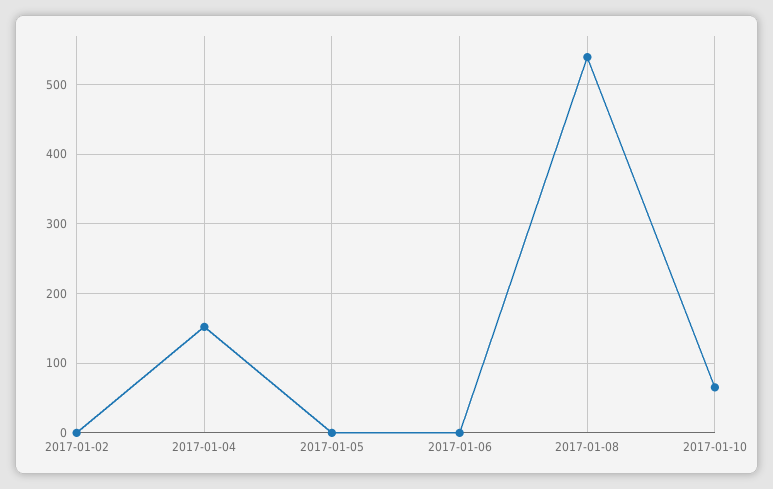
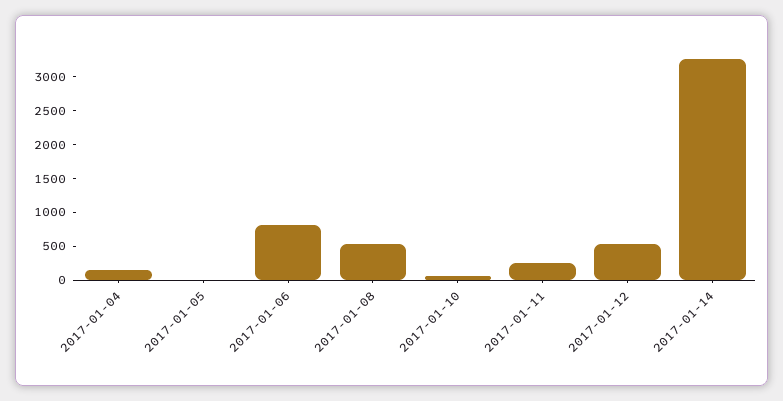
2017-01-02: 0 -> none
2017-01-06: 0 -> 750
2017-01-11: none -> 250
2017-01-12: none -> 500
2017-01-14: none -> 3250

